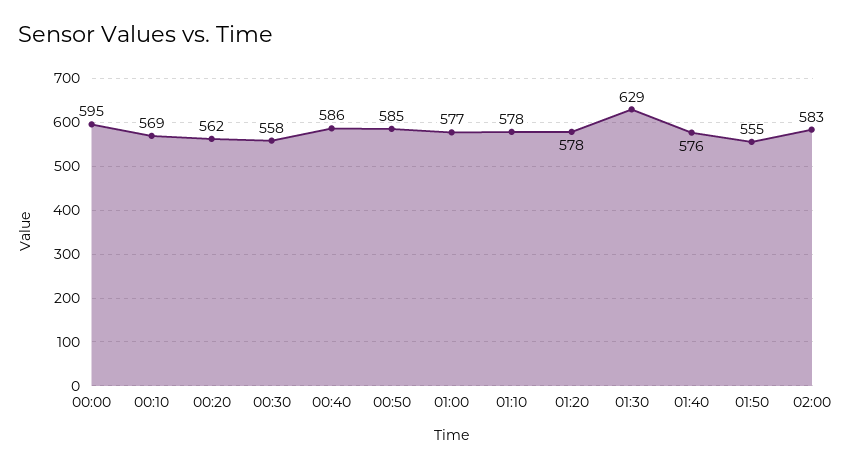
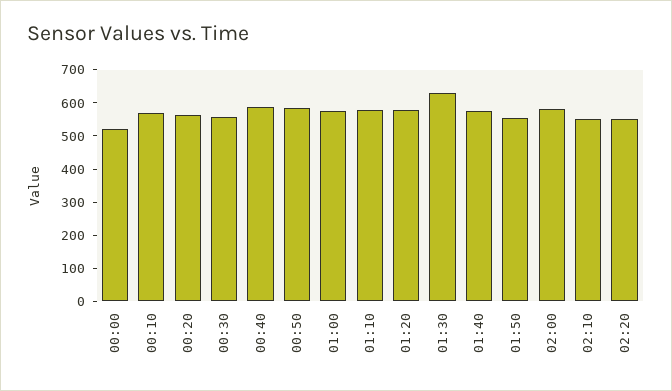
00:00: 595 -> 525
02:10: none -> 550
02:20: none -> 550

